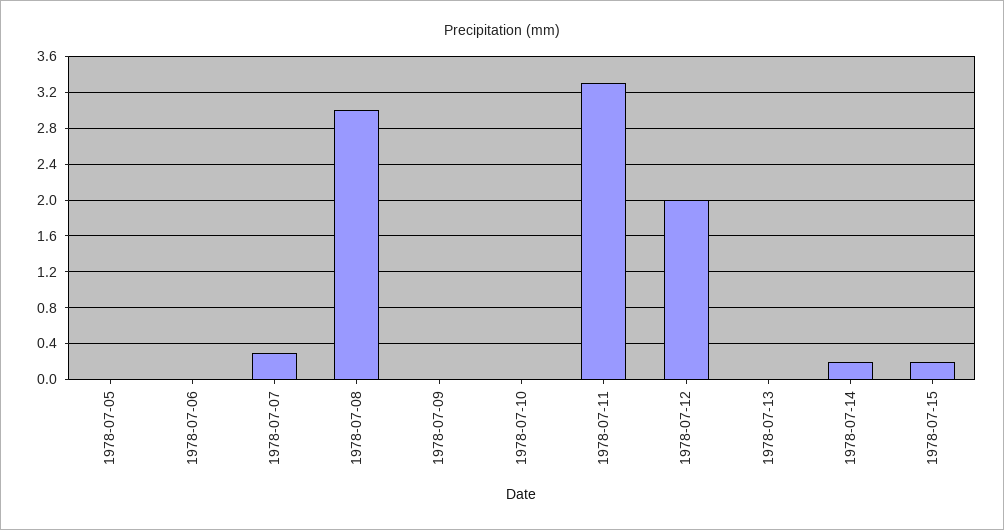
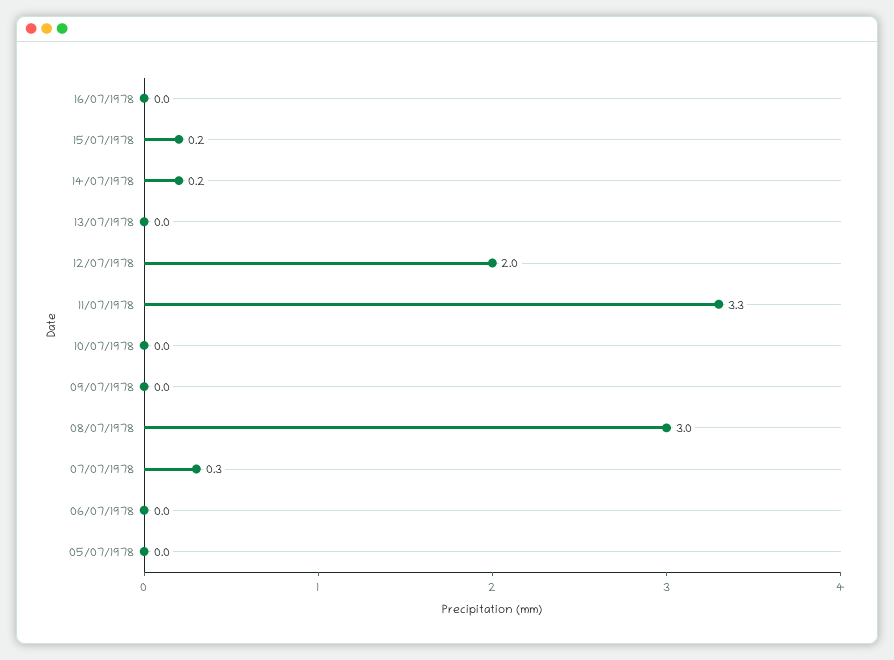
16/07/1978: none -> 0

